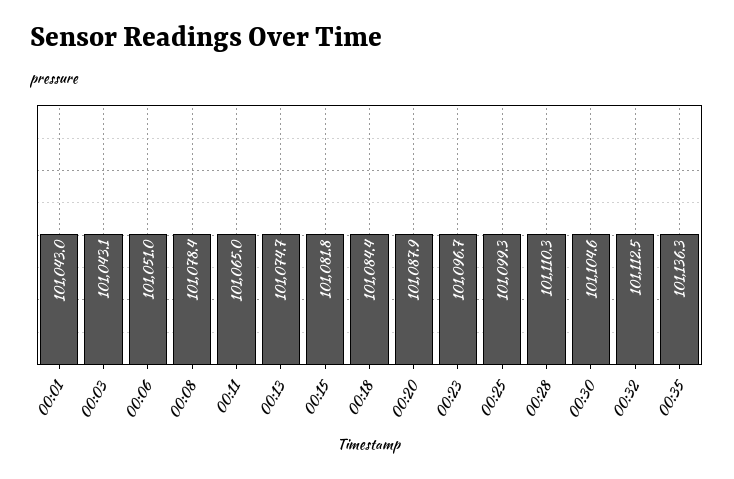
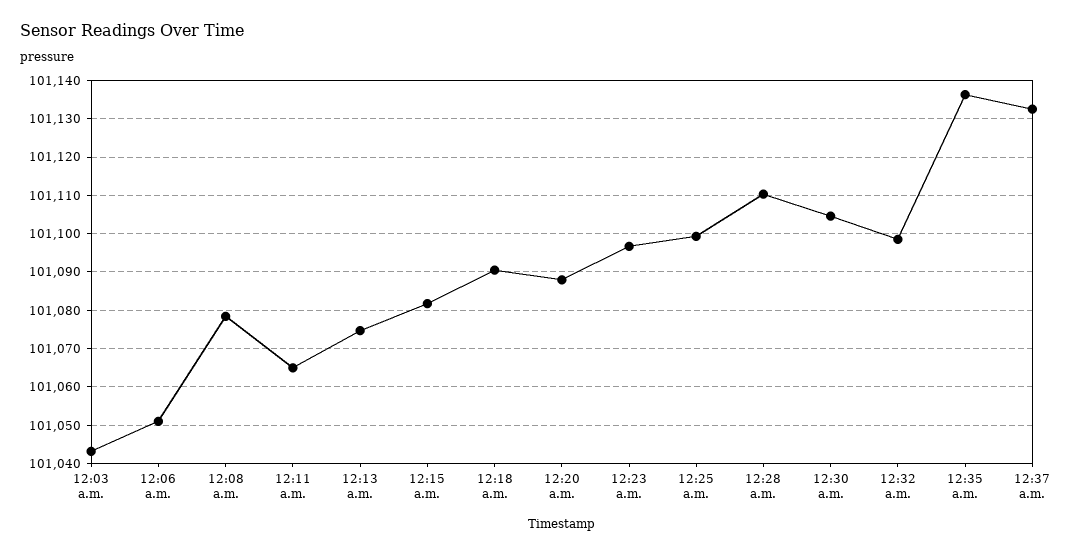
00:01: 101043 -> none
00:18: 101084.4 -> 101090
00:32: 101112.5 -> 101098
12:37 a.m.: none -> 101132

